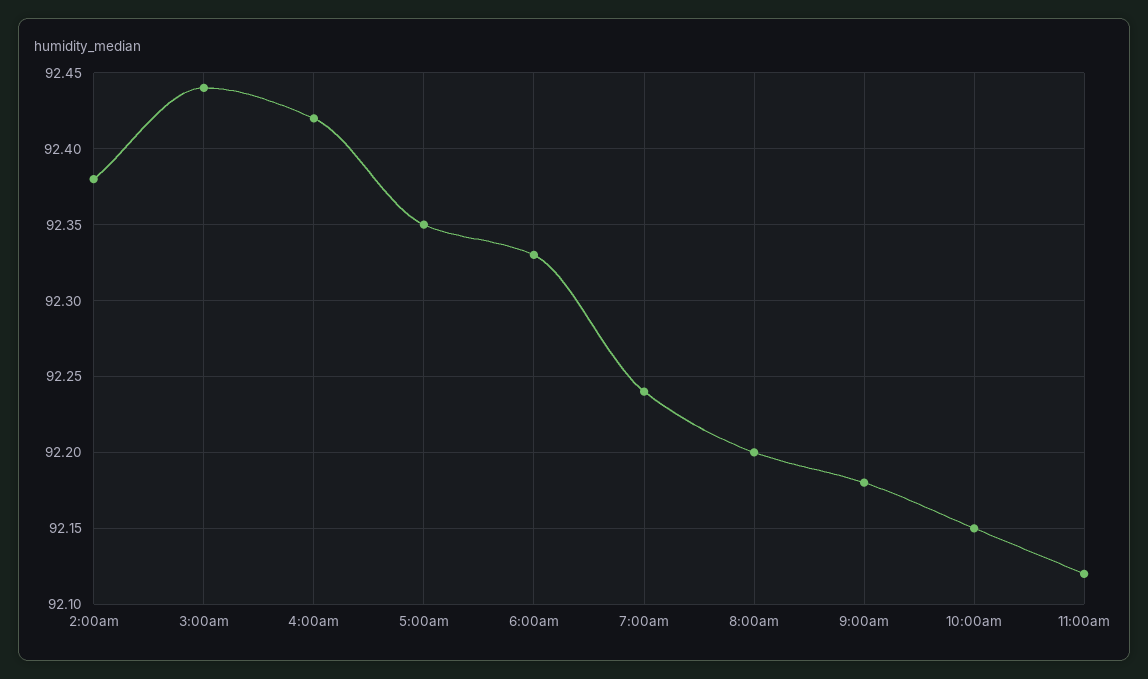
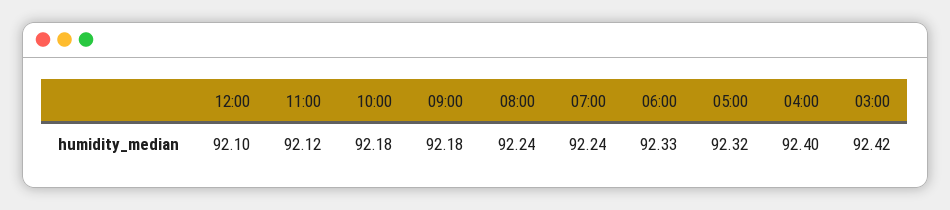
2:00am: 92.38 -> none
3:00am: 92.44 -> 92.42
4:00am: 92.42 -> 92.4
5:00am: 92.35 -> 92.32
8:00am: 92.2 -> 92.24
10:00am: 92.15 -> 92.18
12:00: none -> 92.1

